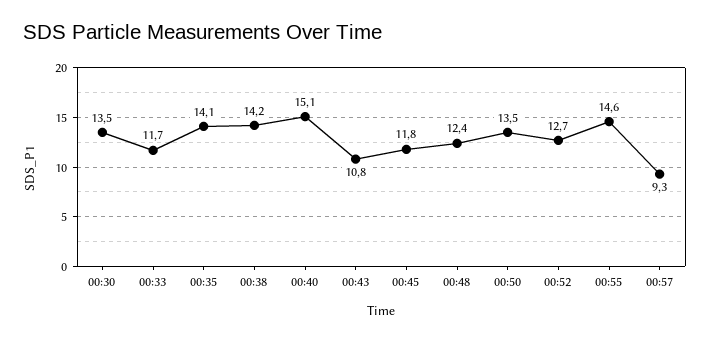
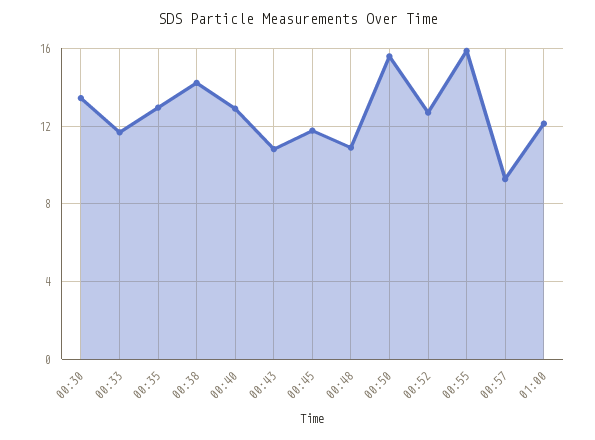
00:35: 14.1 -> 13
00:40: 15.1 -> 13
00:48: 12.4 -> 11
00:50: 13.5 -> 15.5
00:55: 14.6 -> 16
01:00: none -> 12

